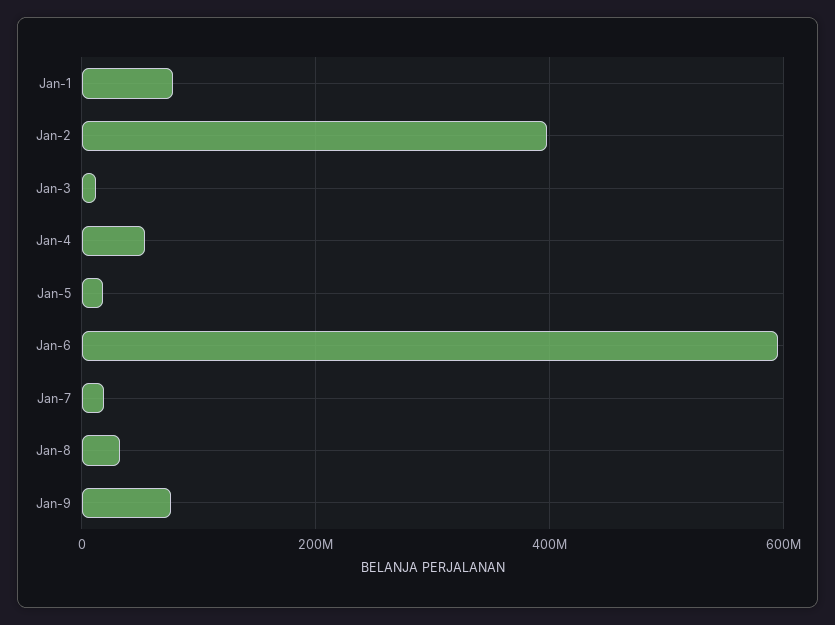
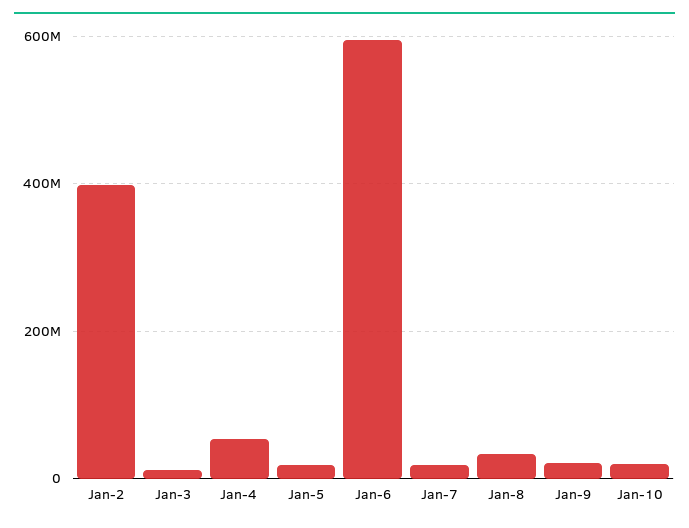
Jan-1: 80000000 -> none
Jan-9: 80000000 -> 20000000
Jan-10: none -> 20000000

